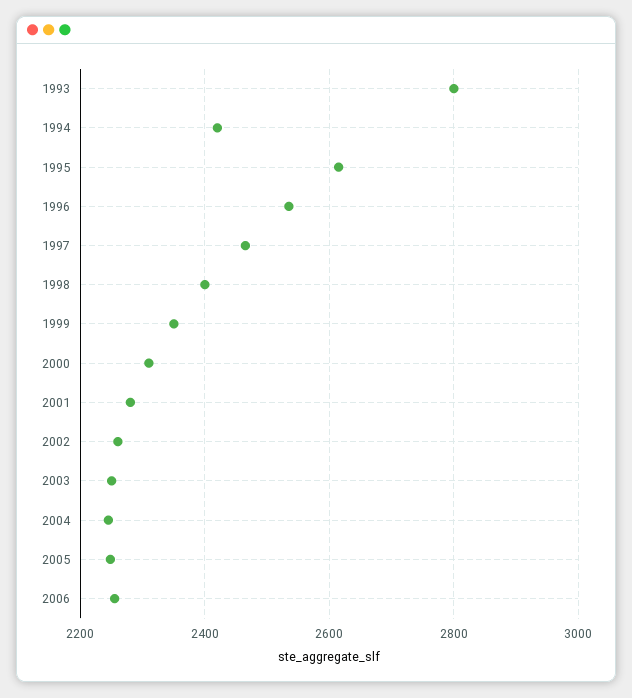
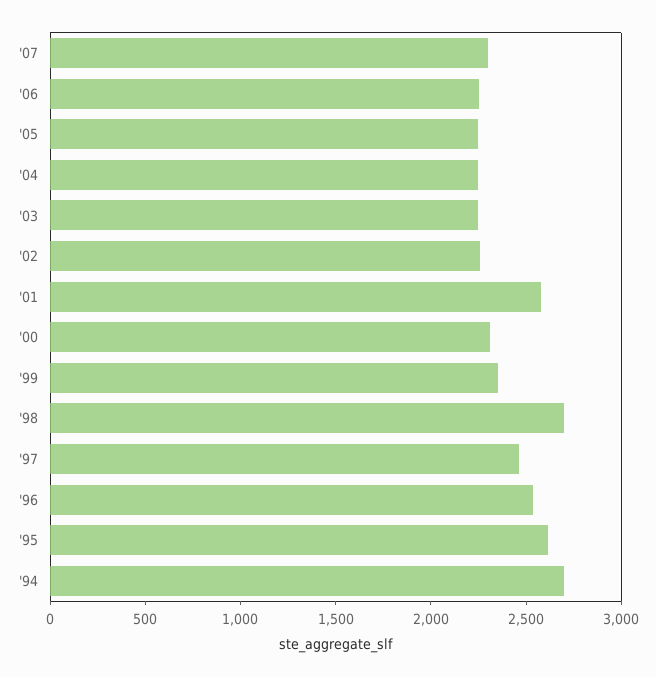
1993: 2800 -> none
1994: 2420 -> 2700
1998: 2400 -> 2700
2001: 2280 -> 2600
'07: none -> 2300

